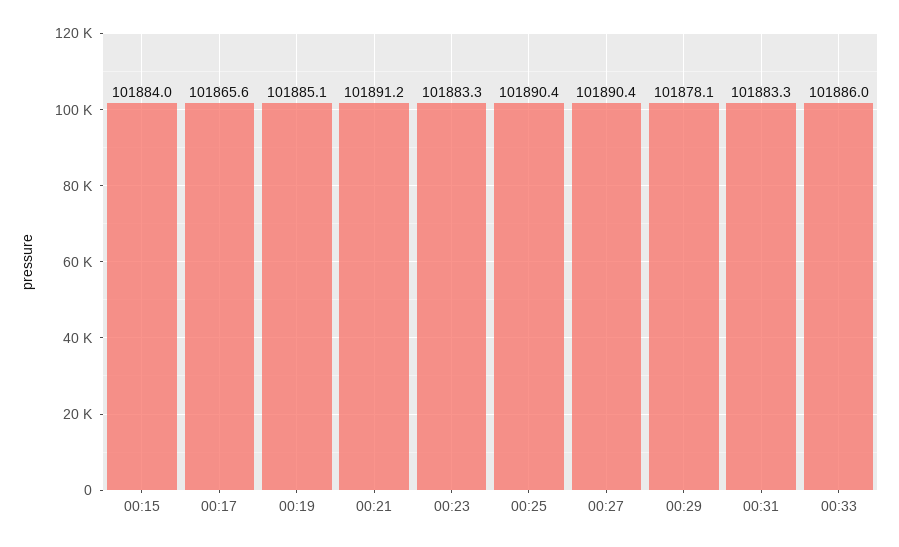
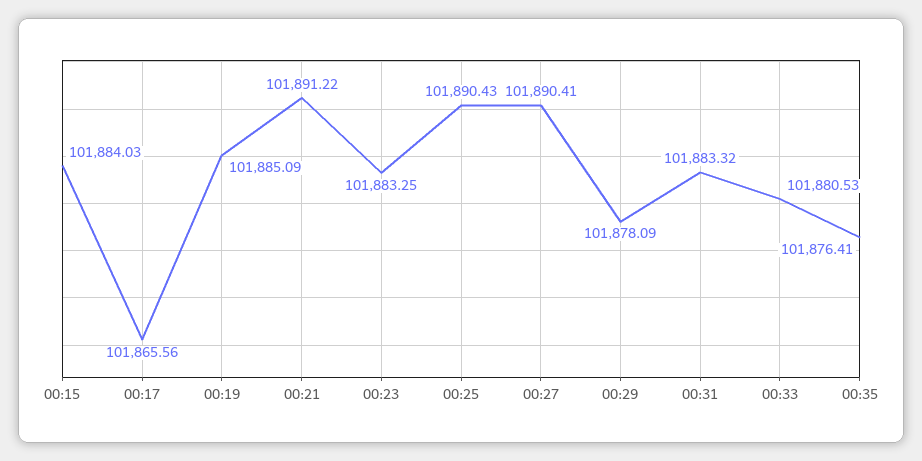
00:33: 101886 -> 101880.53
00:35: none -> 101876.41

